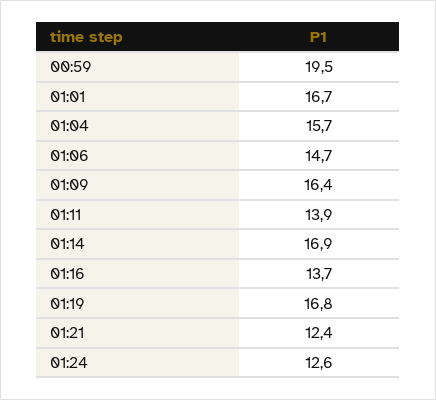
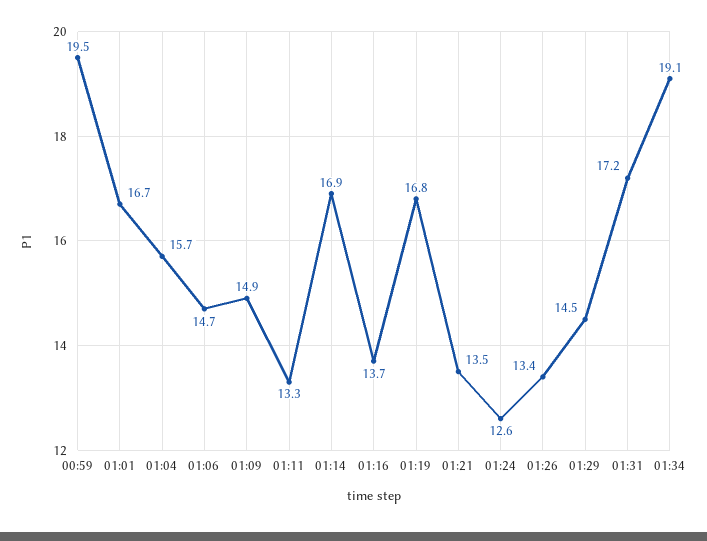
01:09: 16.4 -> 14.9
01:11: 13.9 -> 13.3
01:21: 12.4 -> 13.5
01:26: none -> 13.4
01:29: none -> 14.5
01:31: none -> 17.2
01:34: none -> 19.1

